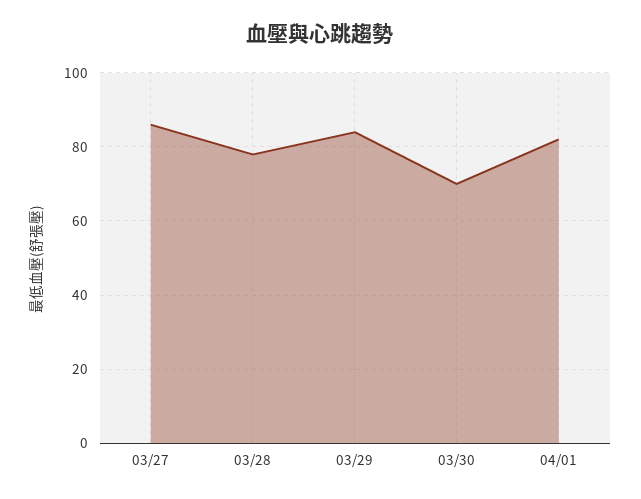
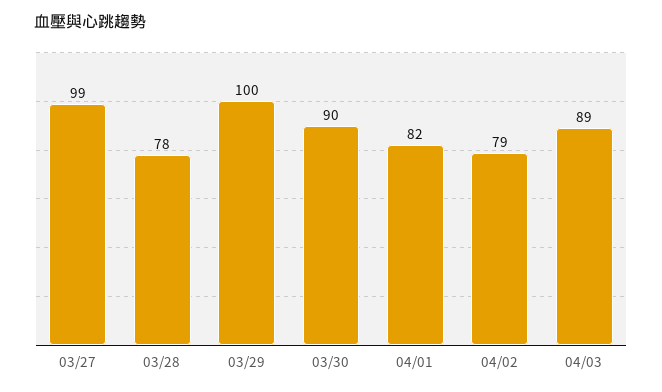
03/27: 85 -> 99
03/29: 85 -> 100
03/30: 70 -> 90
04/02: none -> 79
04/03: none -> 89

